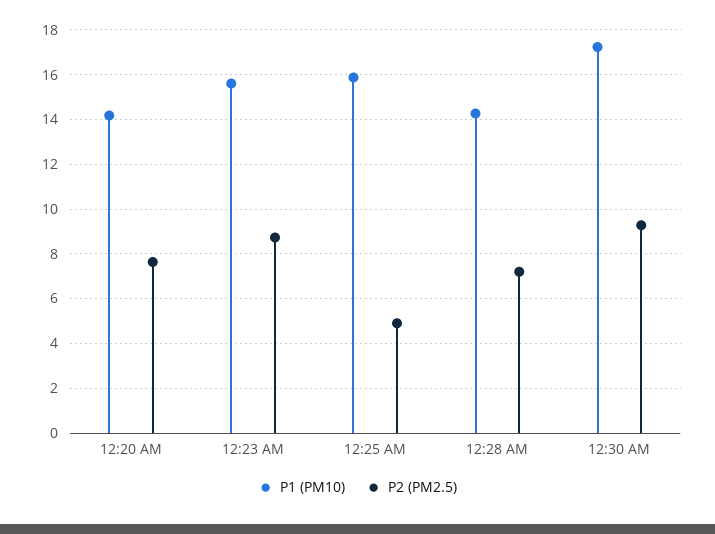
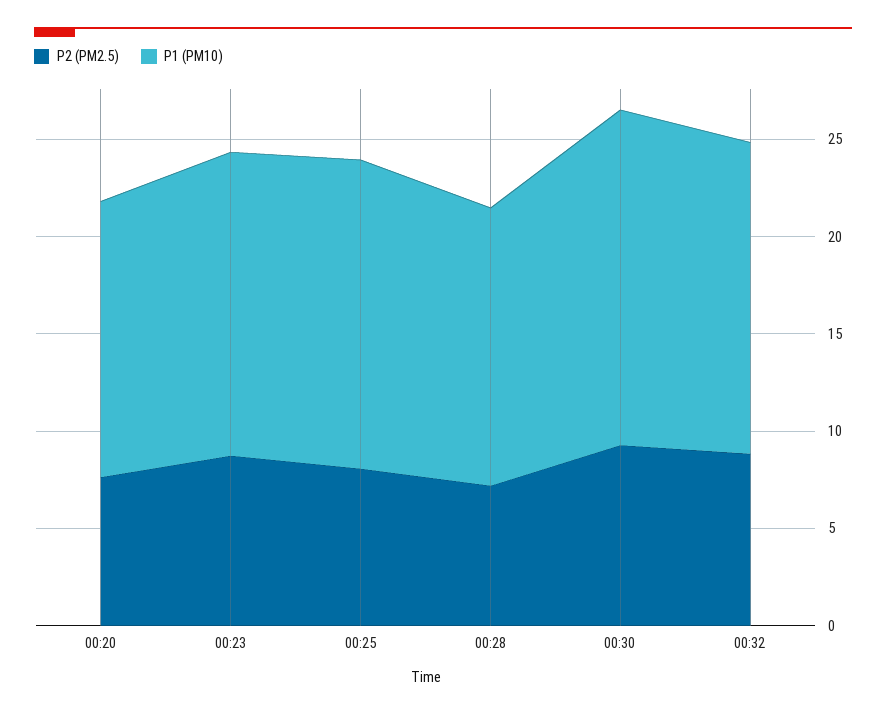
P2 (PM2.5), 12:25 AM: 5 -> 8
P2 (PM2.5), 00:32: none -> 9
P1 (PM10), 00:32: none -> 16

